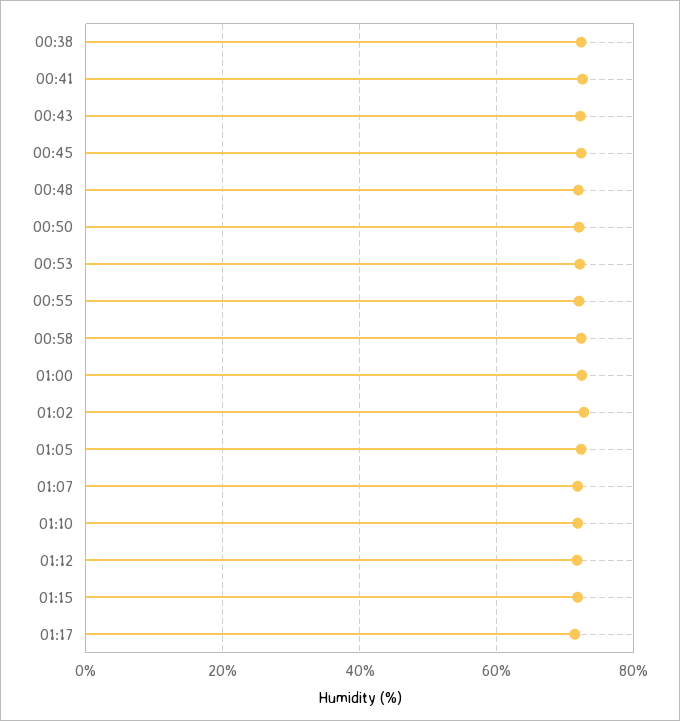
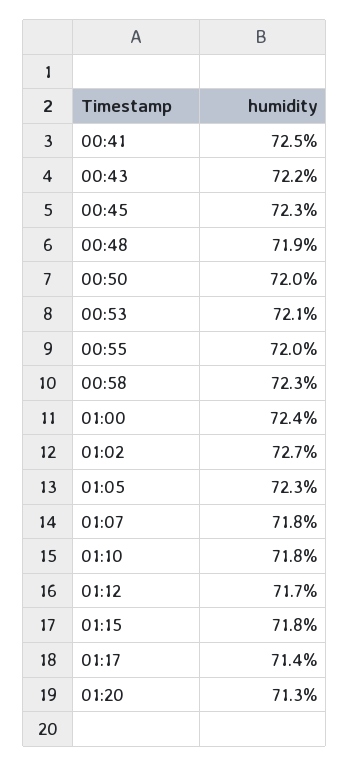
00:38: 72 -> none
01:20: none -> 71.3

